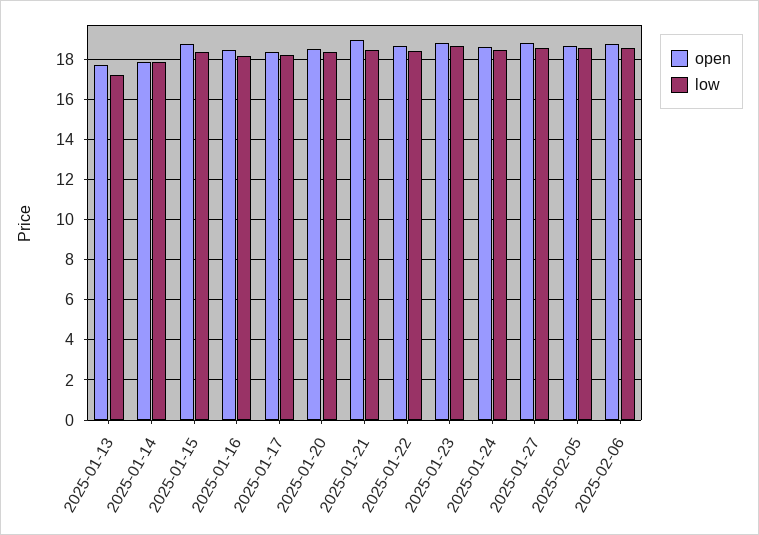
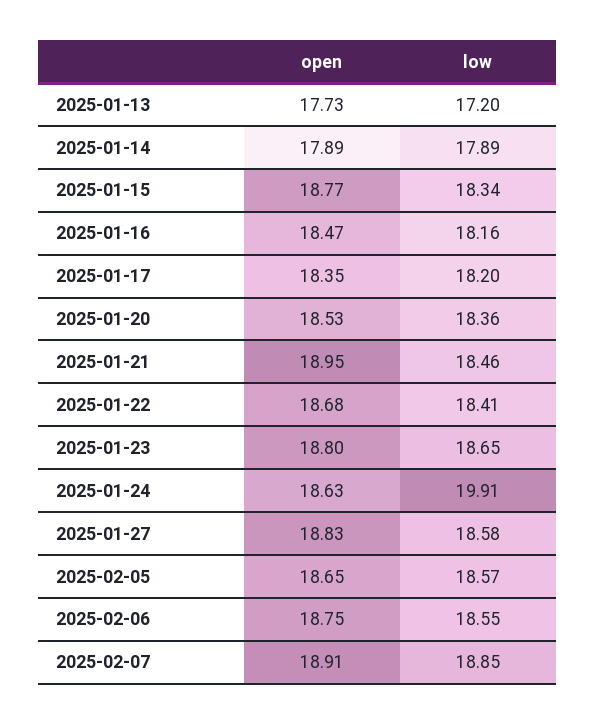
low, 2025-01-24: 18.5 -> 19.91
open, 2025-02-07: none -> 18.91
low, 2025-02-07: none -> 18.85

